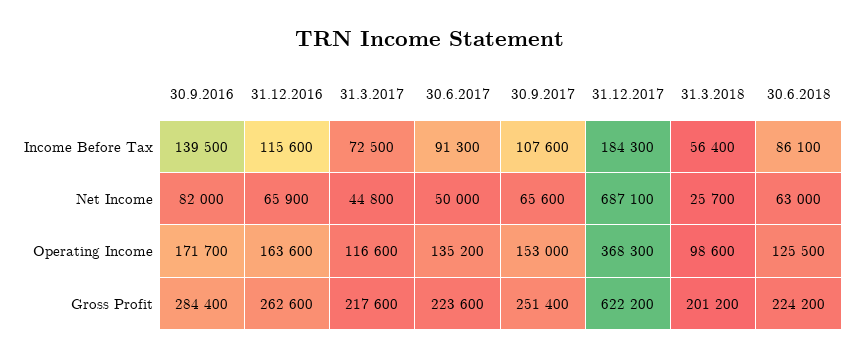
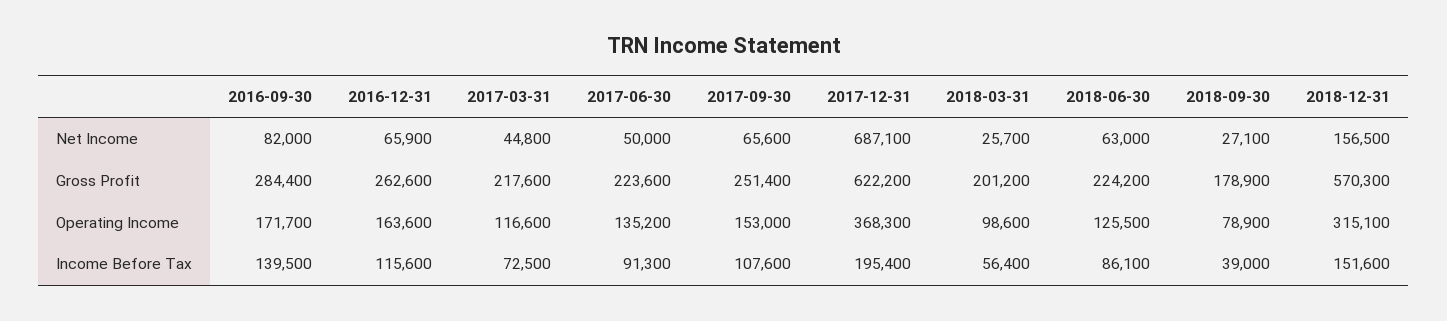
31.12.2017, Income Before Tax: 184300 -> 195400
2018-09-30, Net Income: none -> 27100
2018-12-31, Net Income: none -> 156500
2018-09-30, Gross Profit: none -> 178900
2018-12-31, Gross Profit: none -> 570300
2018-09-30, Operating Income: none -> 78900
2018-12-31, Operating Income: none -> 315100
2018-09-30, Income Before Tax: none -> 39000
2018-12-31, Income Before Tax: none -> 151600

